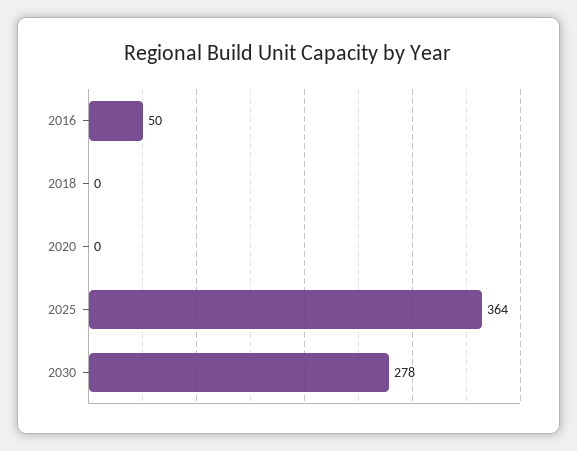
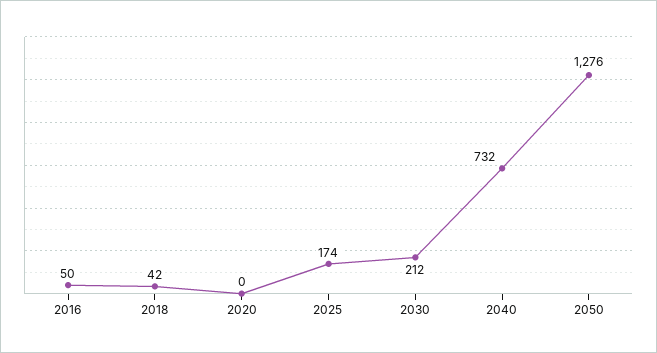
2018: 0 -> 42
2025: 364 -> 174
2030: 278 -> 212
2040: none -> 732
2050: none -> 1276

